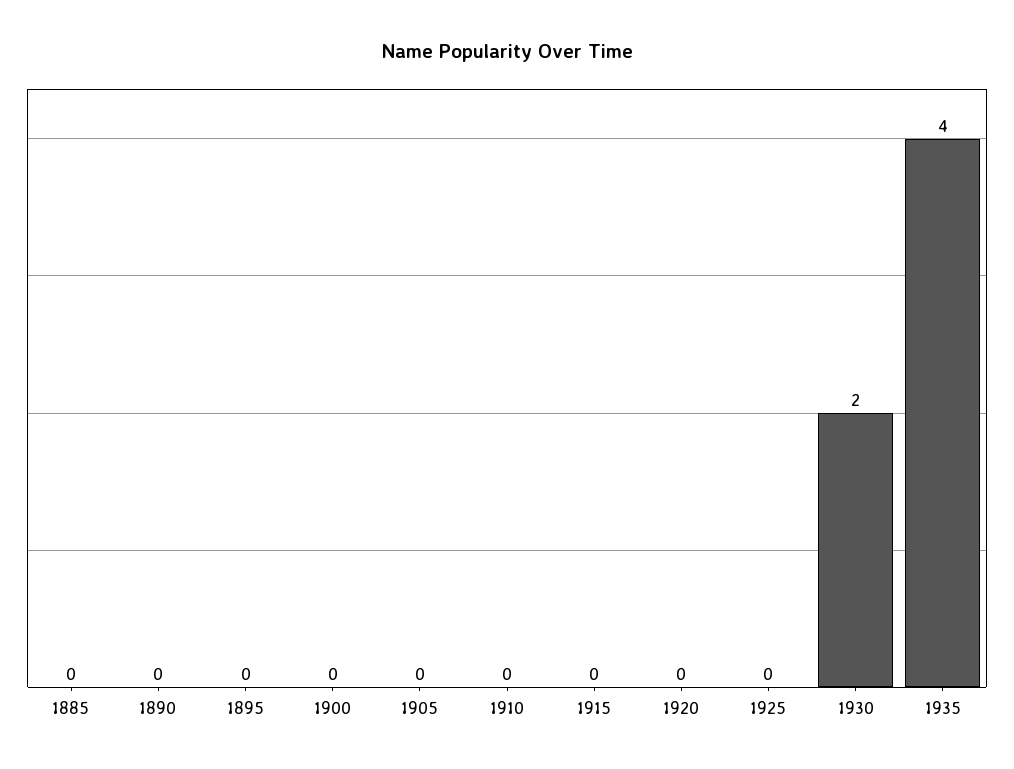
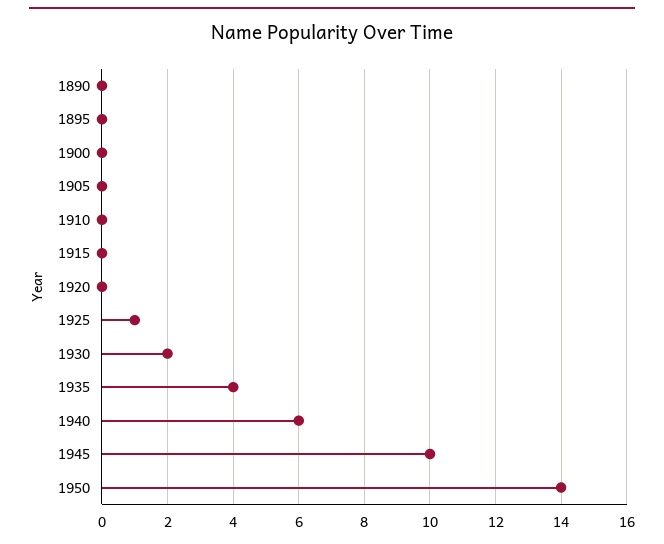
1885: 0 -> none
1925: 0 -> 1
1940: none -> 6
1945: none -> 10
1950: none -> 14

